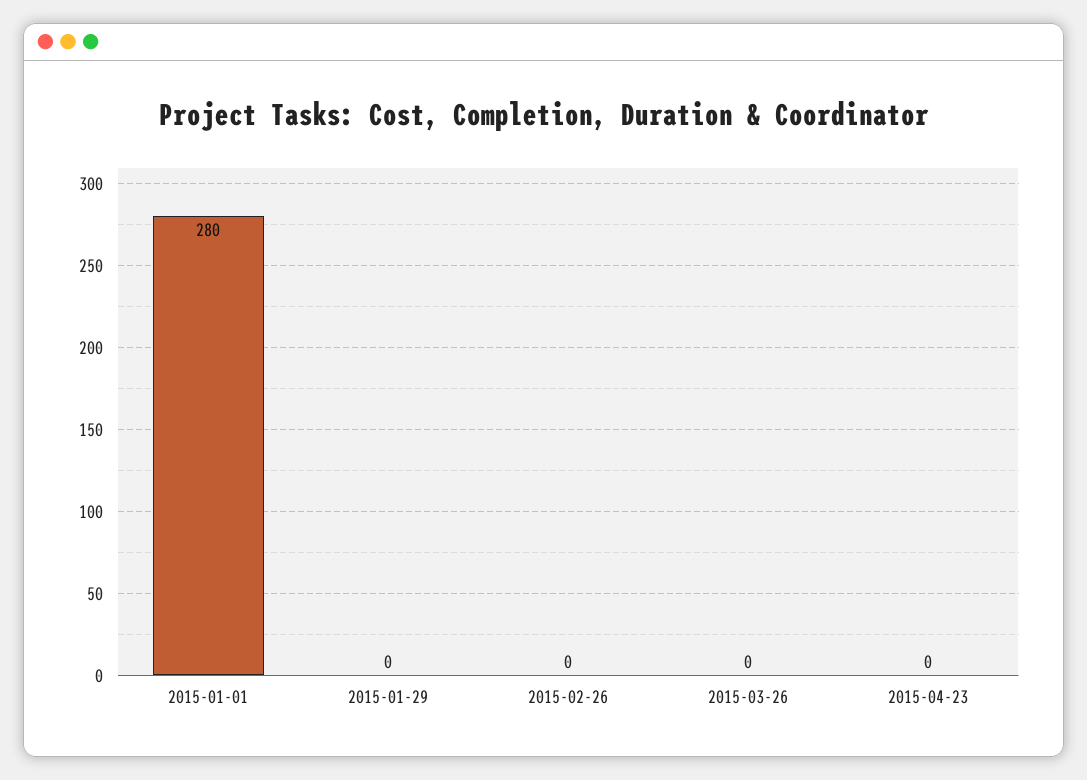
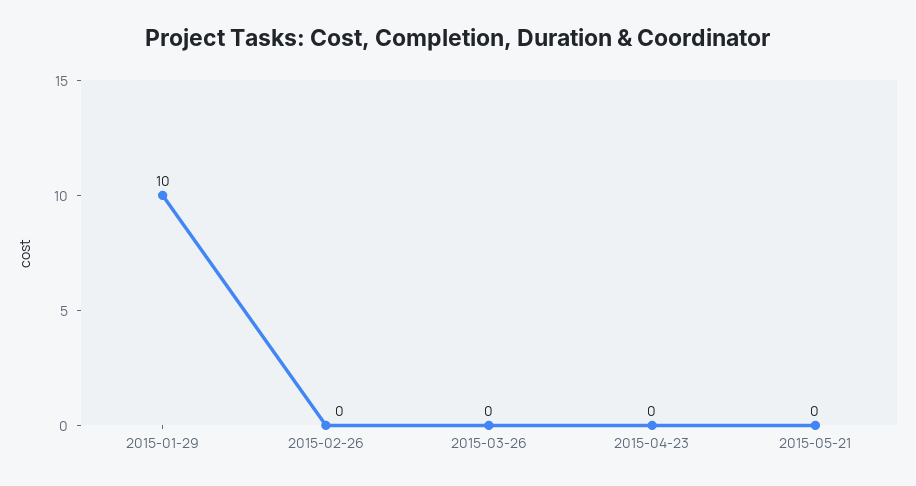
2015-01-01: 280 -> none
2015-01-29: 0 -> 10
2015-05-21: none -> 0

